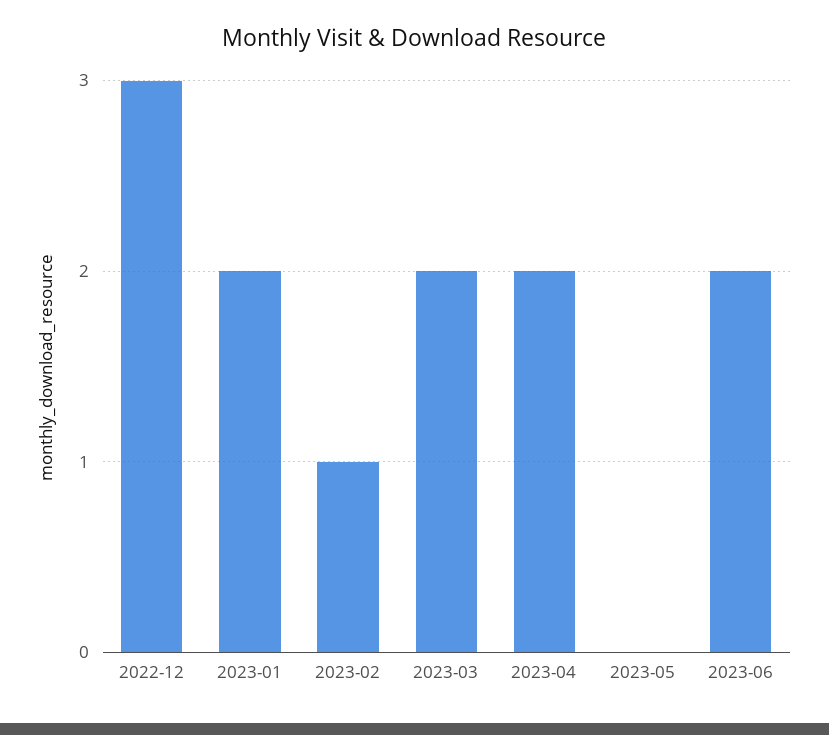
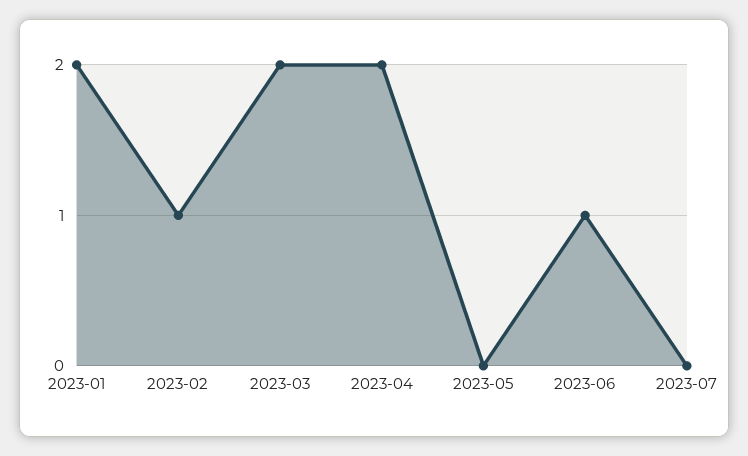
2022-12: 3 -> none
2023-06: 2 -> 1
2023-07: none -> 0

